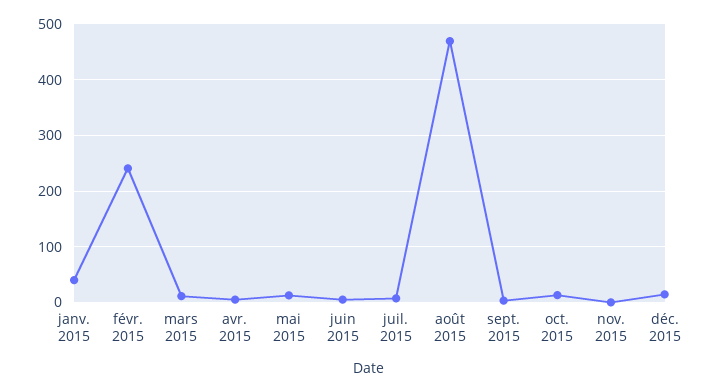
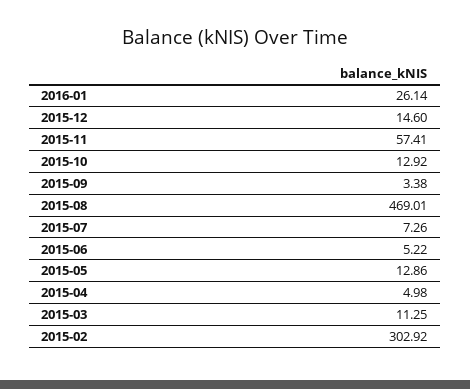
janv. 2015: 40 -> none
févr. 2015: 240 -> 302.92
nov. 2015: 0 -> 57.41
2016-01: none -> 26.14

